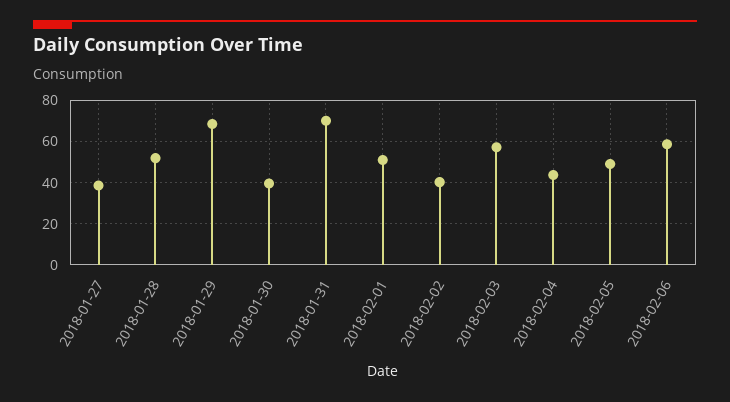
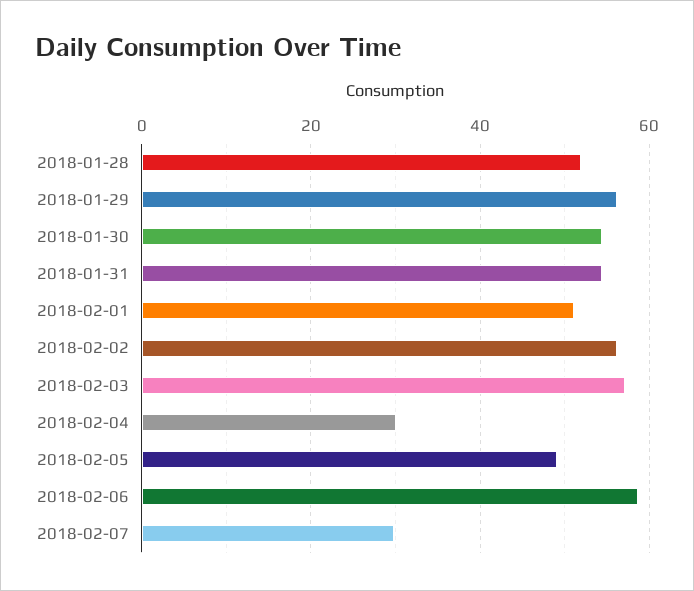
2018-01-27: 40 -> none
2018-01-29: 70 -> 56
2018-01-30: 40 -> 54
2018-01-31: 70 -> 54
2018-02-02: 40 -> 56
2018-02-04: 45 -> 30
2018-02-07: none -> 30

